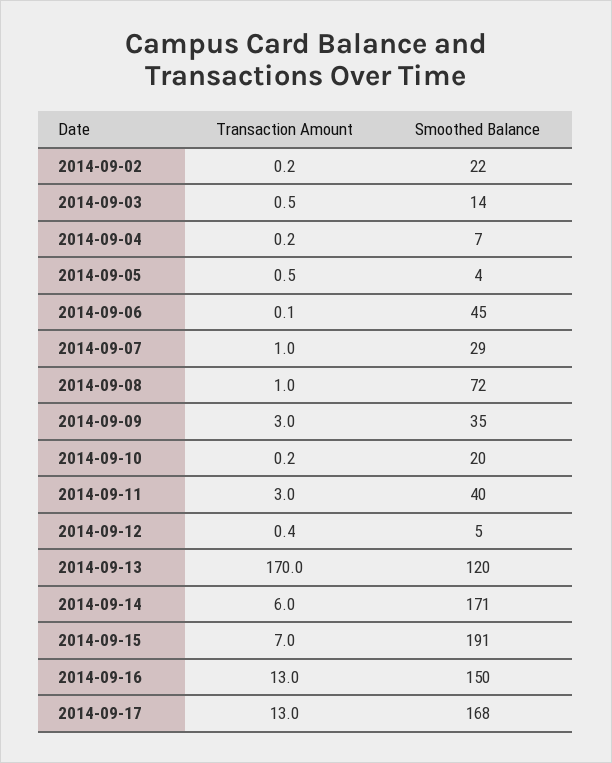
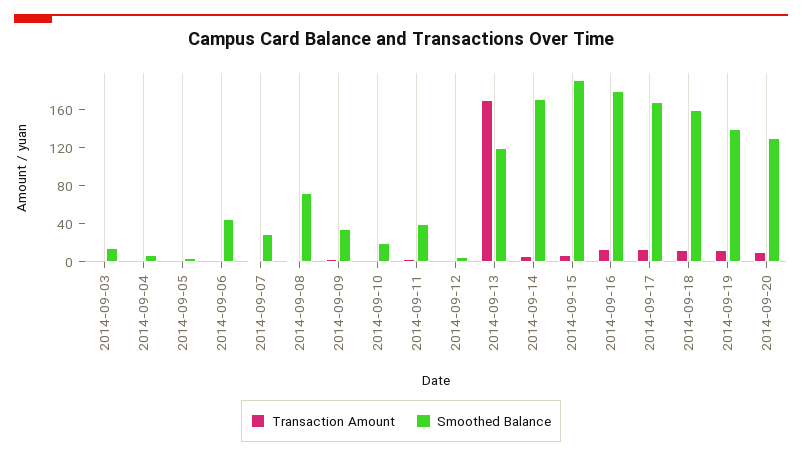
Transaction Amount, 2014-09-02: 0.2 -> none
Smoothed Balance, 2014-09-02: 22 -> none
Smoothed Balance, 2014-09-16: 150 -> 180
Transaction Amount, 2014-09-18: none -> 10
Smoothed Balance, 2014-09-18: none -> 160
Transaction Amount, 2014-09-19: none -> 10
Smoothed Balance, 2014-09-19: none -> 140
Transaction Amount, 2014-09-20: none -> 10
Smoothed Balance, 2014-09-20: none -> 130

